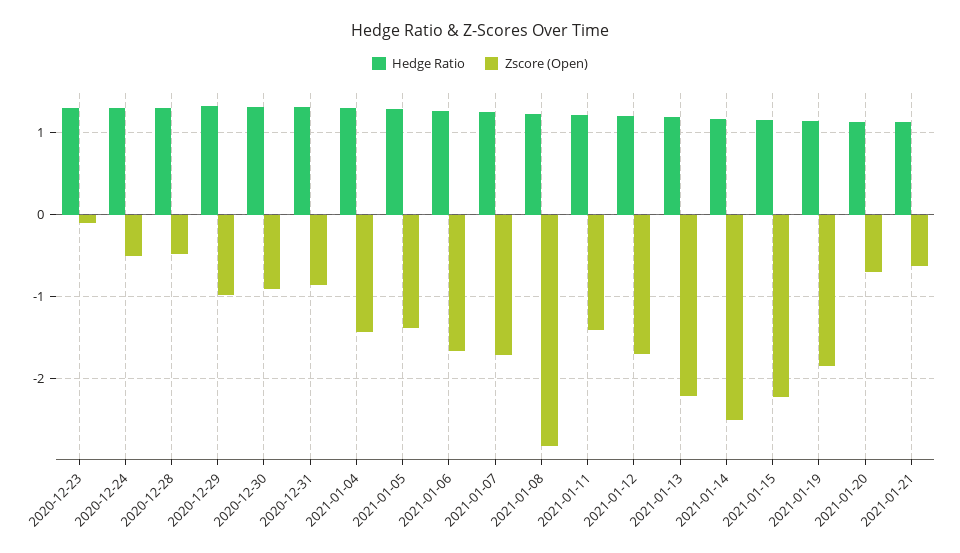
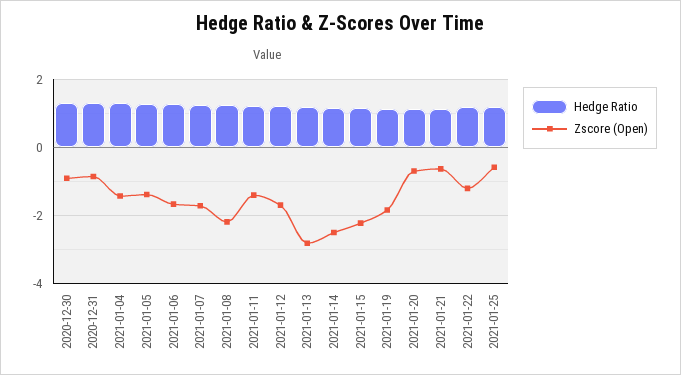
Hedge Ratio, 2020-12-23: 1.3 -> none
Zscore (Open), 2020-12-23: -0.1 -> none
Hedge Ratio, 2020-12-24: 1.3 -> none
Zscore (Open), 2020-12-24: -0.5 -> none
Hedge Ratio, 2020-12-28: 1.3 -> none
Zscore (Open), 2020-12-28: -0.5 -> none
Hedge Ratio, 2020-12-29: 1.3 -> none
Zscore (Open), 2020-12-29: -1 -> none
Zscore (Open), 2021-01-08: -2.8 -> -2.2
Zscore (Open), 2021-01-13: -2.2 -> -2.8
Hedge Ratio, 2021-01-22: none -> 1.2
Zscore (Open), 2021-01-22: none -> -1.2
Hedge Ratio, 2021-01-25: none -> 1.2
Zscore (Open), 2021-01-25: none -> -0.6

